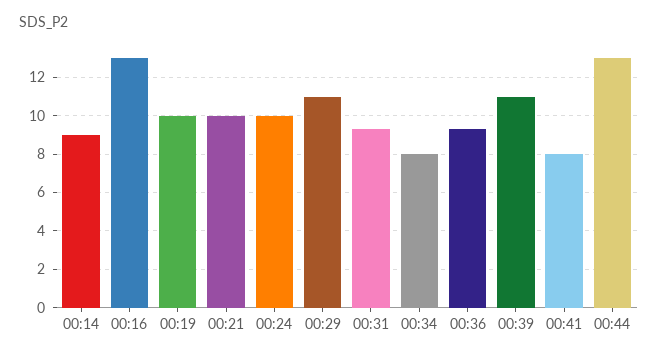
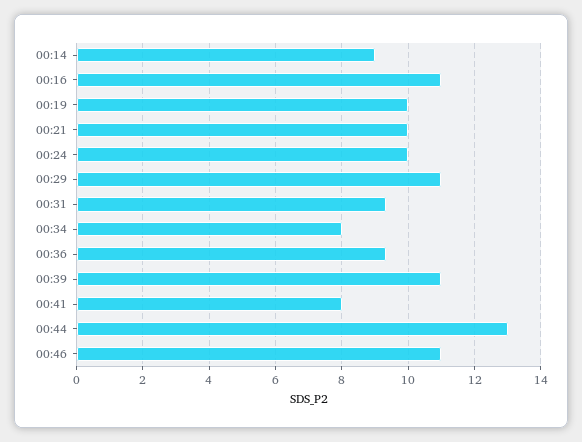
00:16: 13 -> 11
00:46: none -> 11

